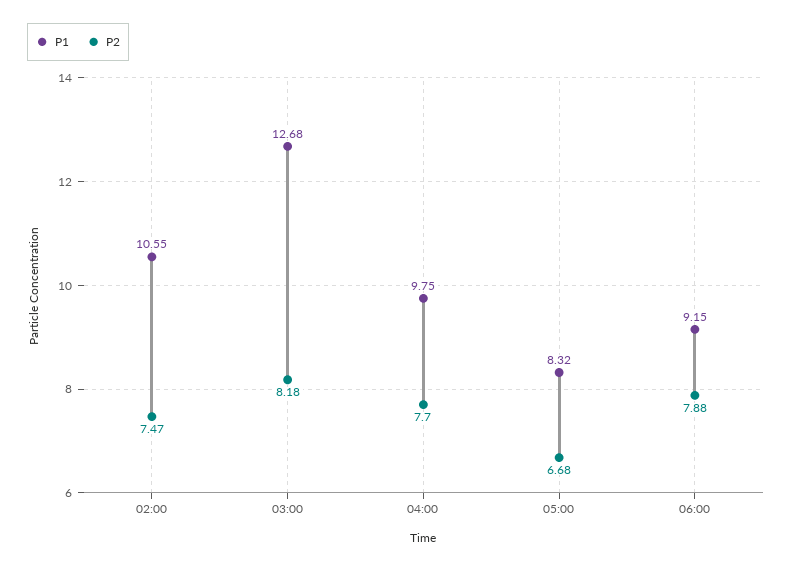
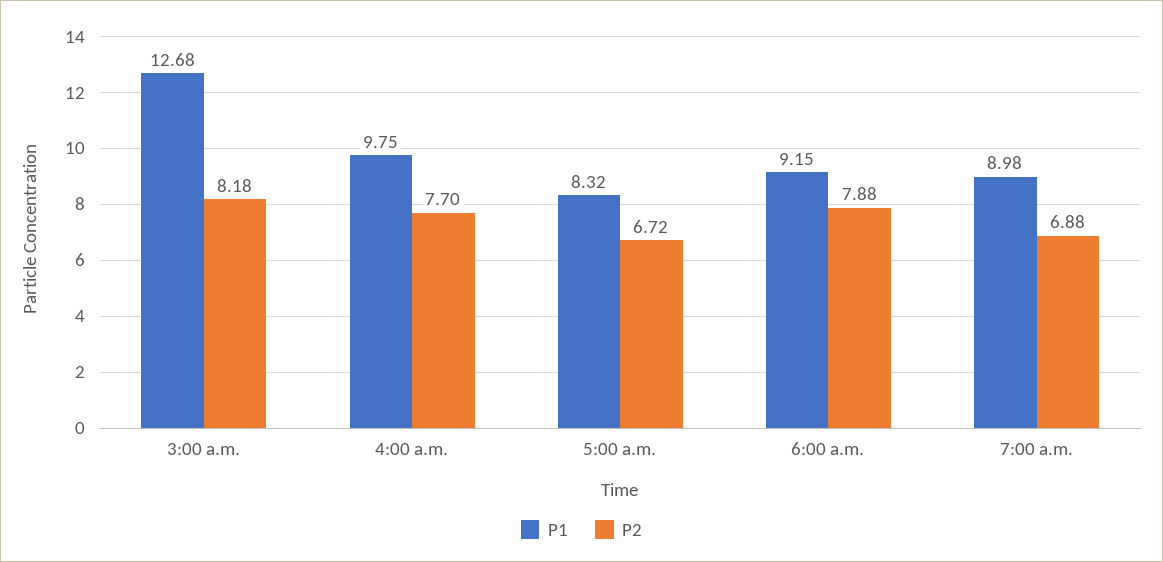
P1, 02:00: 10.55 -> none
P2, 02:00: 7.47 -> none
P2, 05:00: 6.68 -> 6.72
P1, 7:00 a.m.: none -> 8.98
P2, 7:00 a.m.: none -> 6.88

